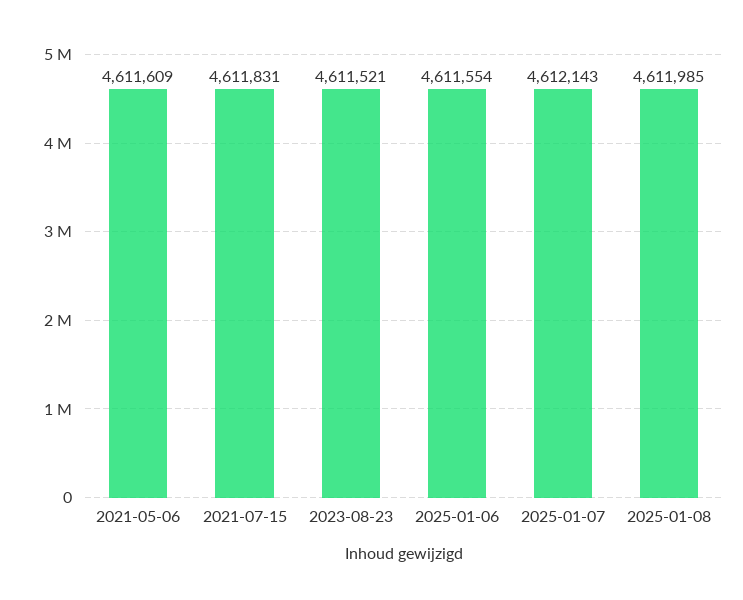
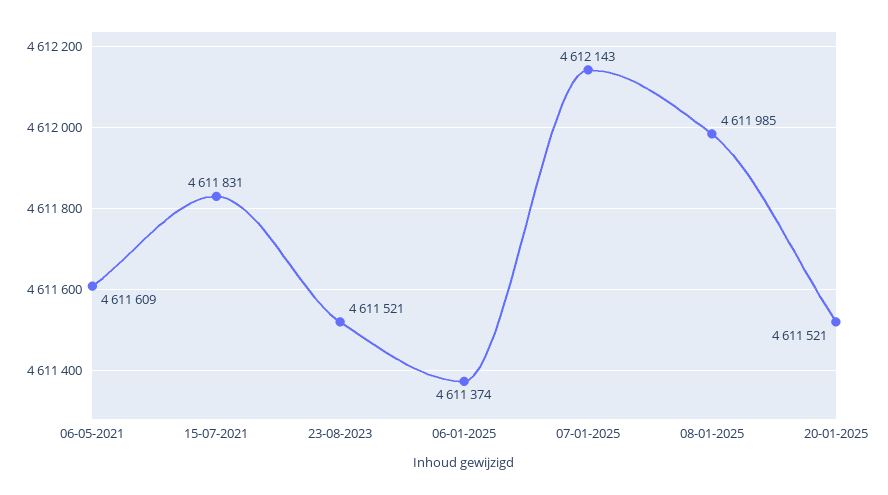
2025-01-06: 4611554 -> 4611374
20-01-2025: none -> 4611521

